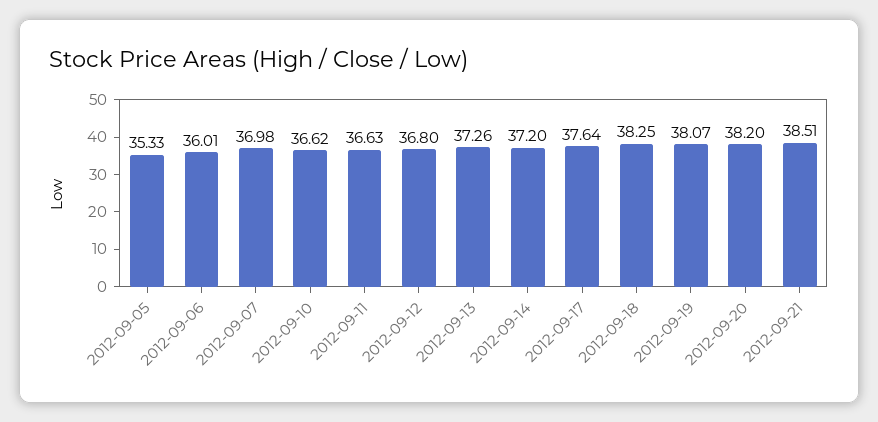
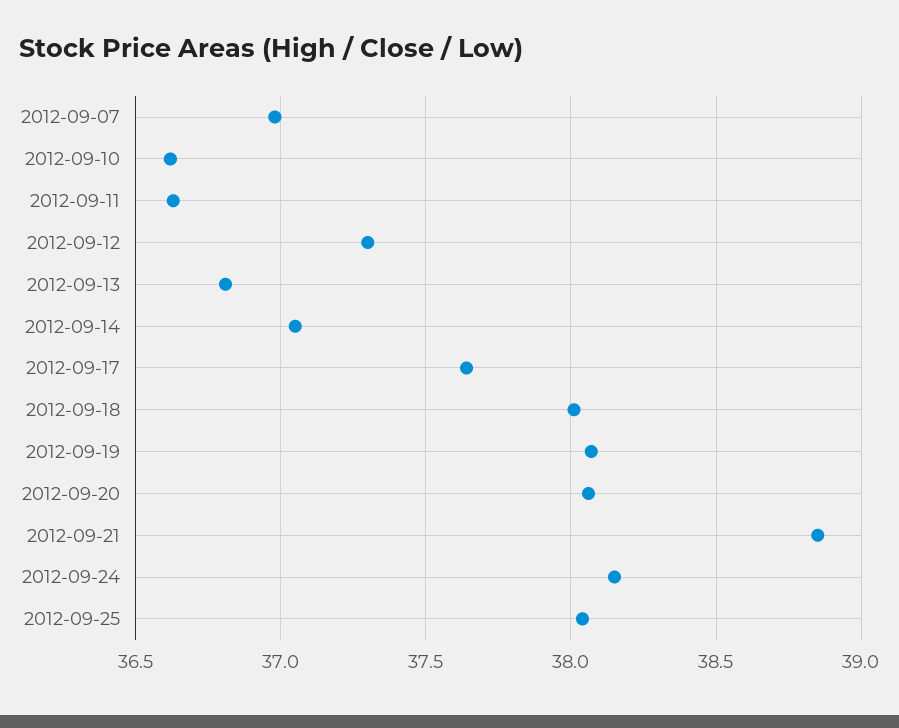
2012-09-05: 35.33 -> none
2012-09-06: 36.01 -> none
2012-09-12: 36.8 -> 37.3
2012-09-13: 37.26 -> 36.8
2012-09-14: 37.2 -> 37.05
2012-09-18: 38.25 -> 38
2012-09-20: 38.2 -> 38.05
2012-09-21: 38.51 -> 38.85
2012-09-24: none -> 38.15
2012-09-25: none -> 38.05

